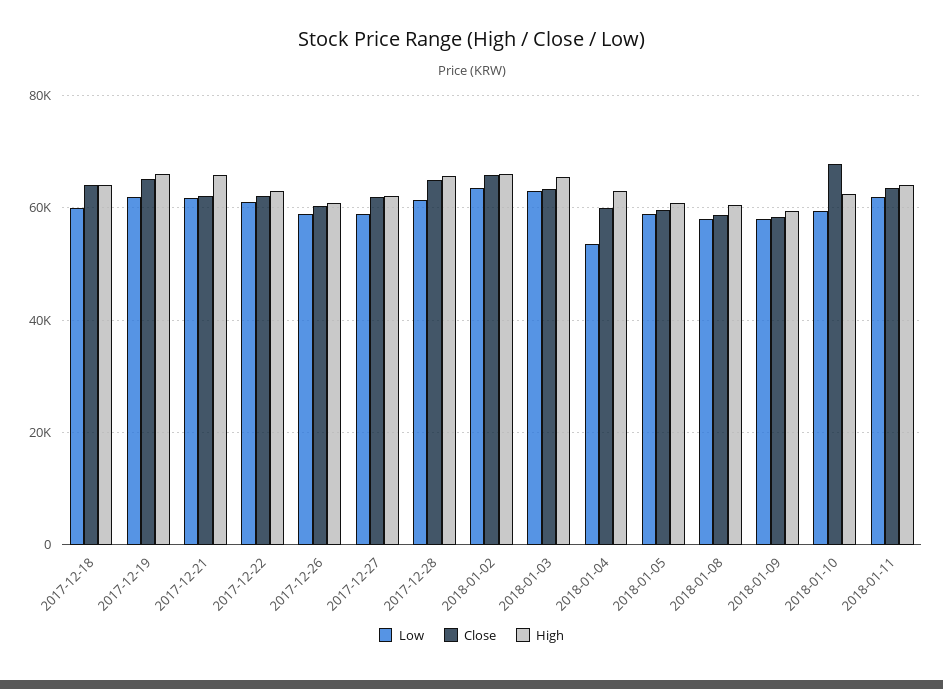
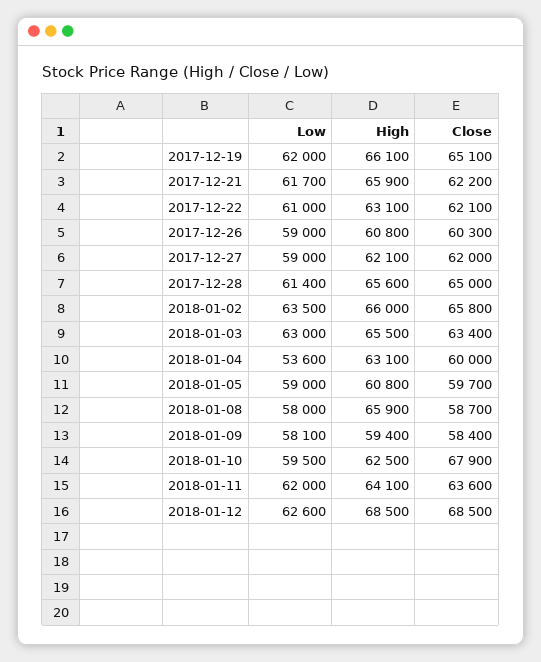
Low, 2017-12-18: 60000 -> none
Close, 2017-12-18: 64000 -> none
High, 2017-12-18: 64000 -> none
High, 2018-01-08: 60000 -> 65900
Low, 2018-01-12: none -> 62600
High, 2018-01-12: none -> 68500
Close, 2018-01-12: none -> 68500

